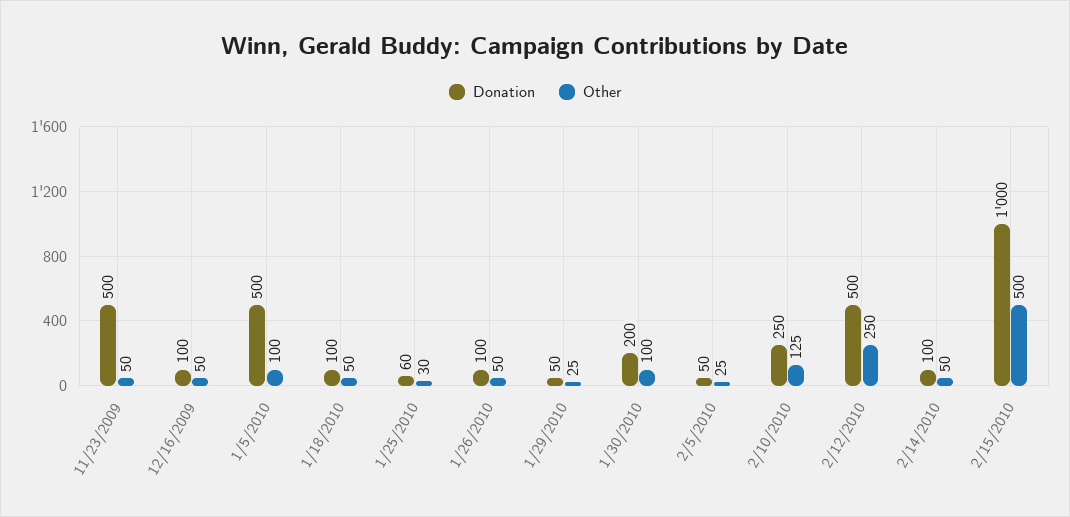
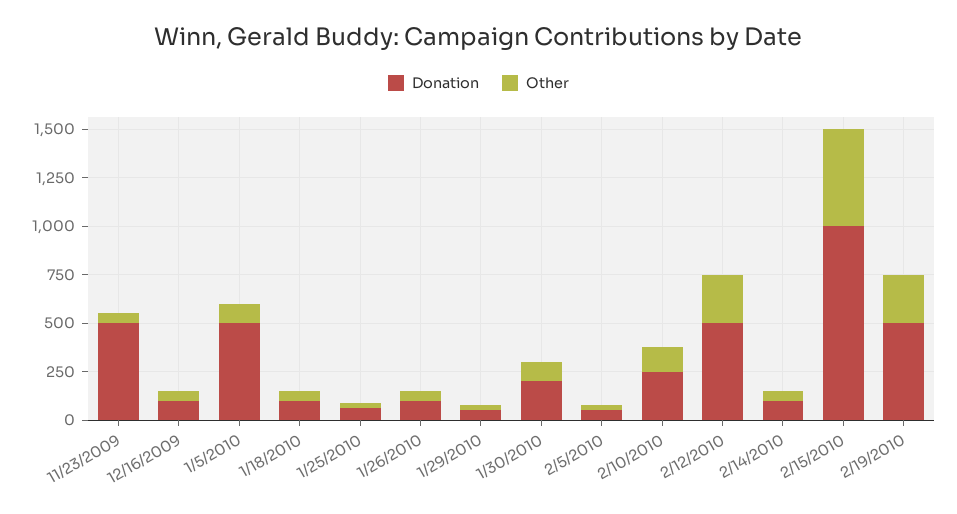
Donation, 2/19/2010: none -> 500
Other, 2/19/2010: none -> 250

